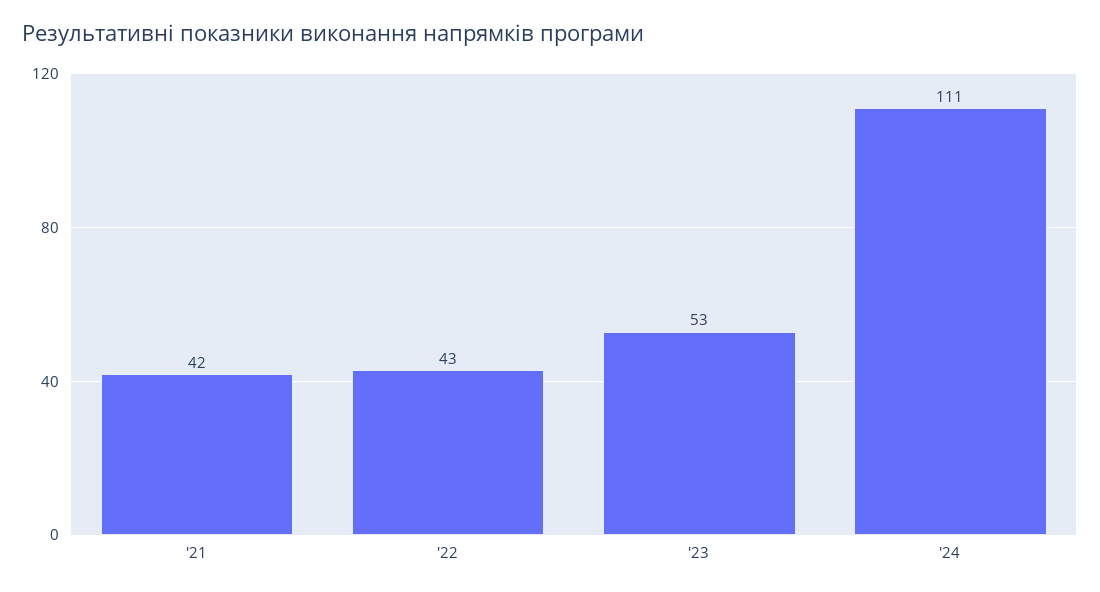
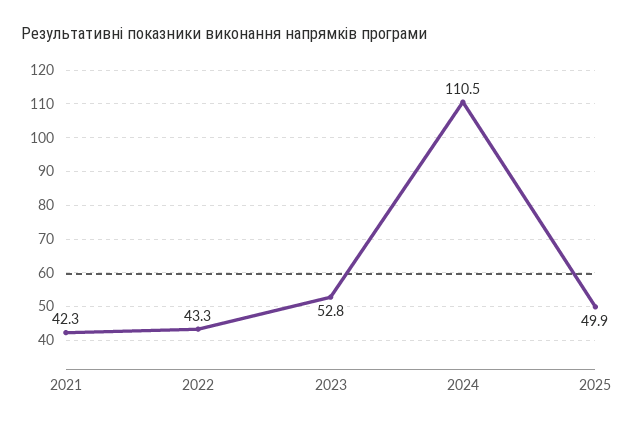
2025: none -> 49.9

